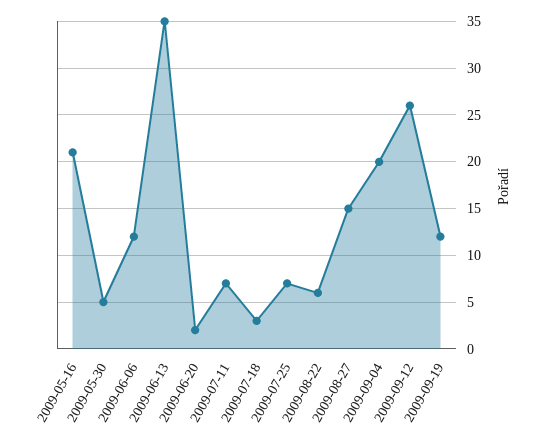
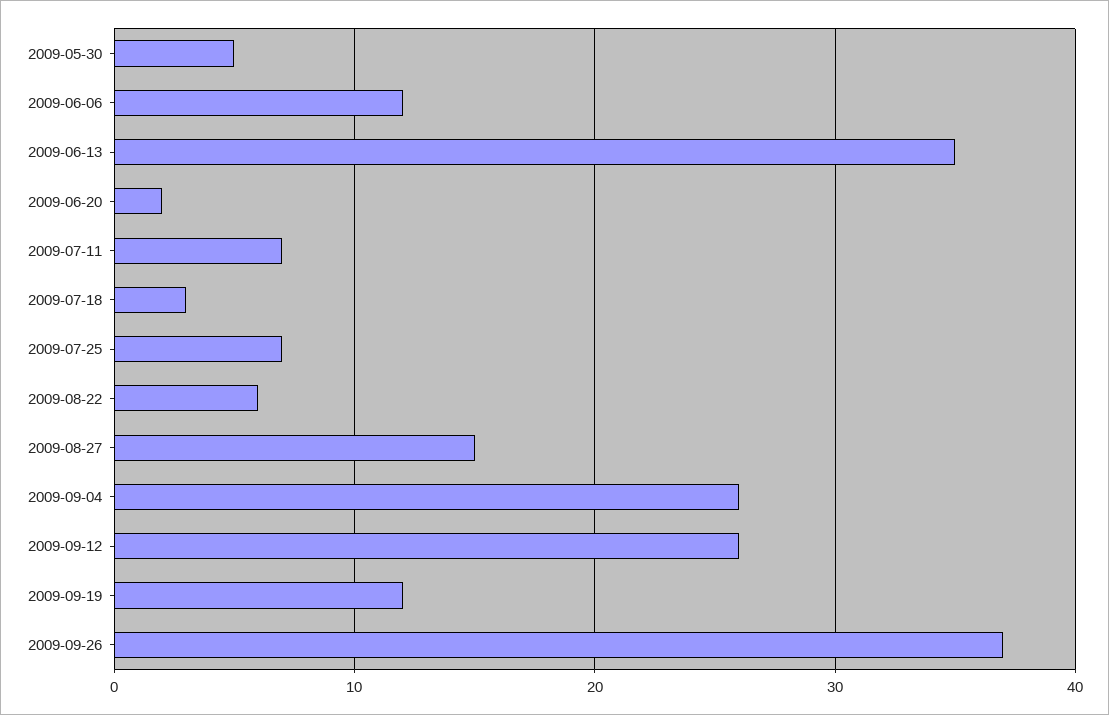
2009-05-16: 21 -> none
2009-09-04: 20 -> 26
2009-09-26: none -> 37

